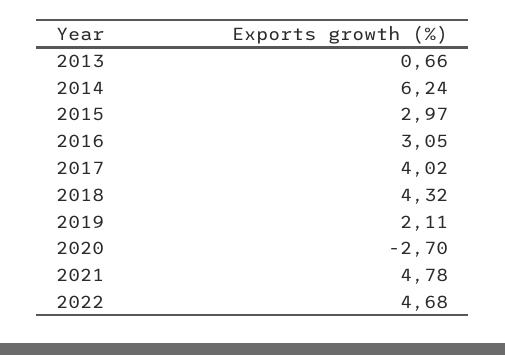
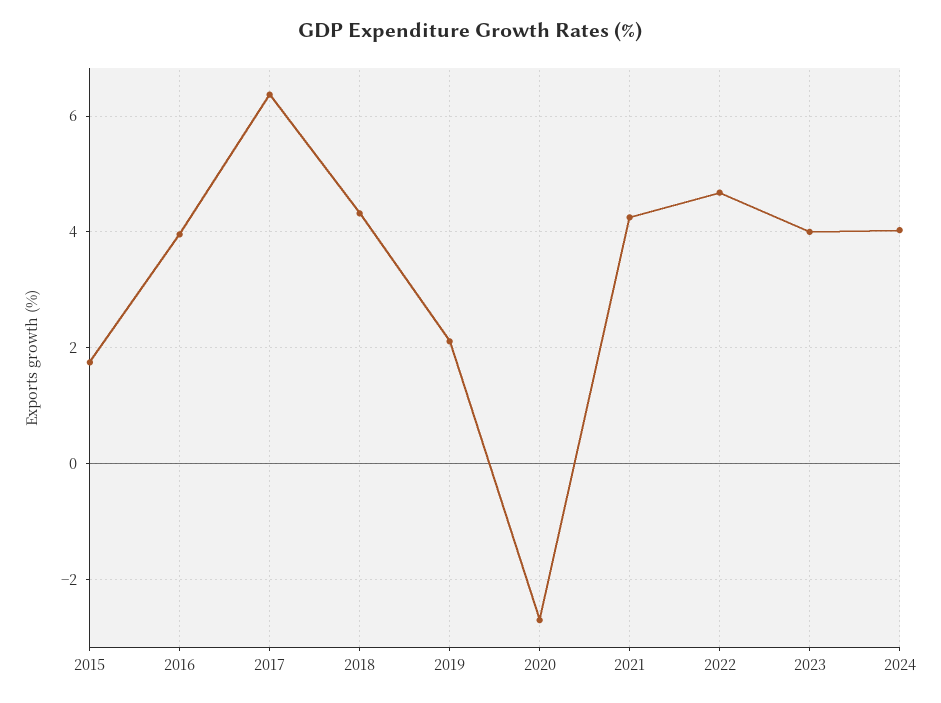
2013: 0.66 -> none
2014: 6.24 -> none
2015: 2.97 -> 1.8
2016: 3.05 -> 4
2017: 4.02 -> 6.4
2021: 4.78 -> 4.2
2023: none -> 4
2024: none -> 4

